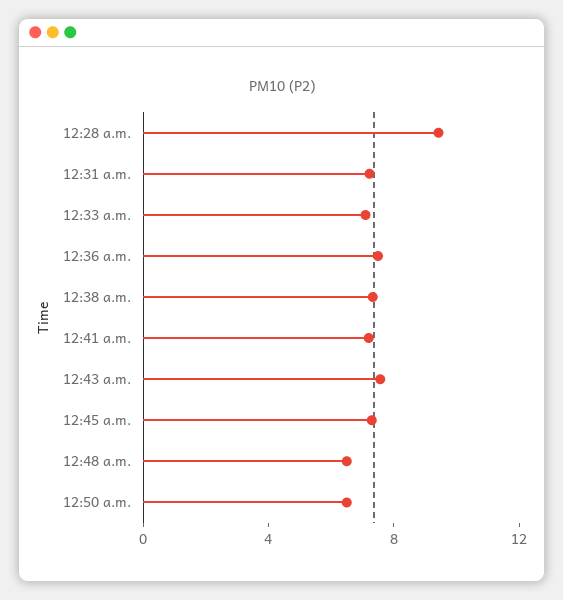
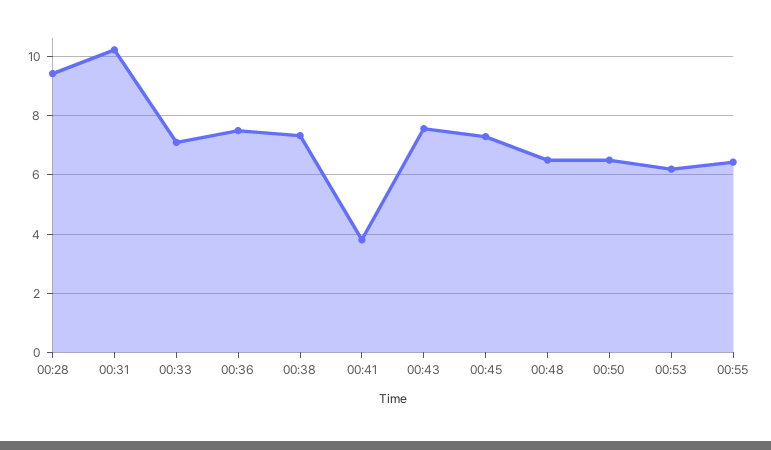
12:31 a.m.: 7 -> 10.25
12:41 a.m.: 7 -> 3.75
00:53: none -> 6.25
00:55: none -> 6.5

